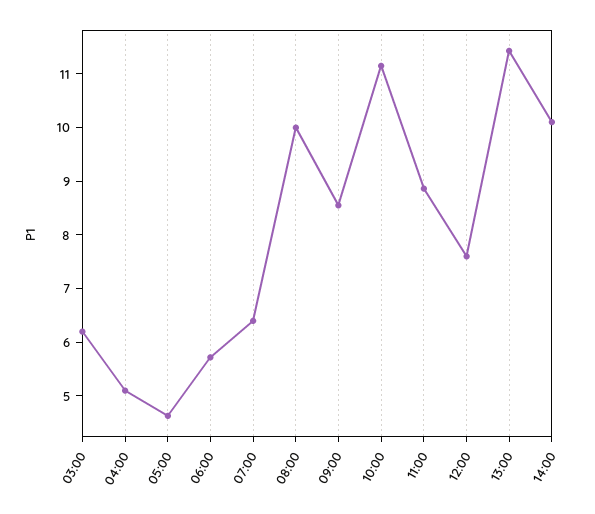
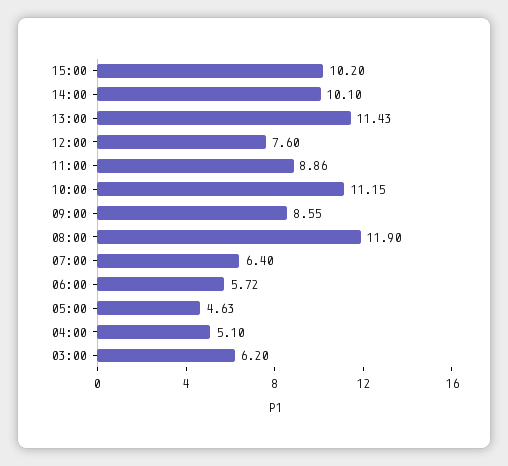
08:00: 10 -> 11.9
15:00: none -> 10.2

